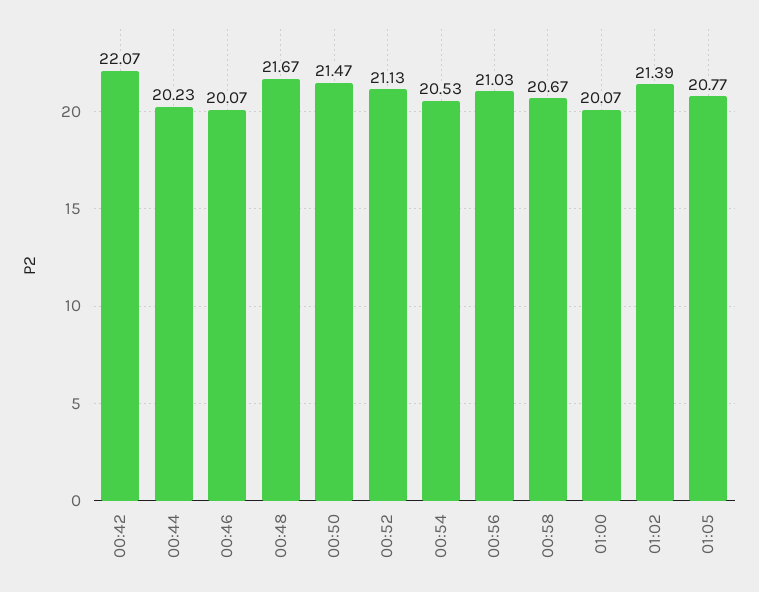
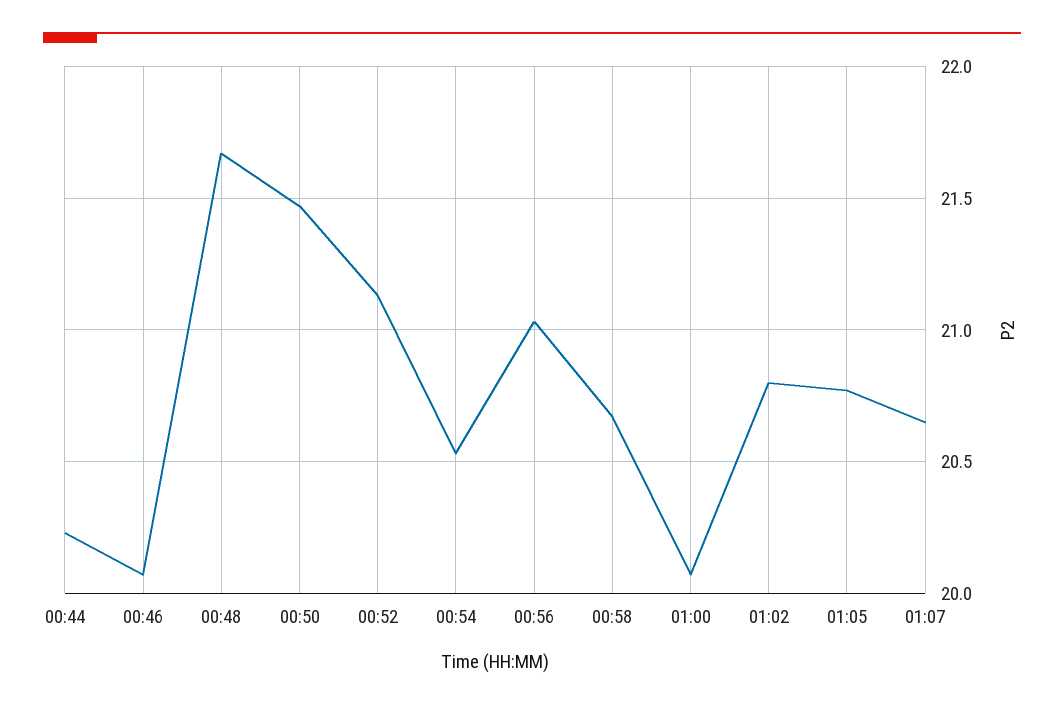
00:42: 22.07 -> none
01:02: 21.39 -> 20.8
01:07: none -> 20.65

